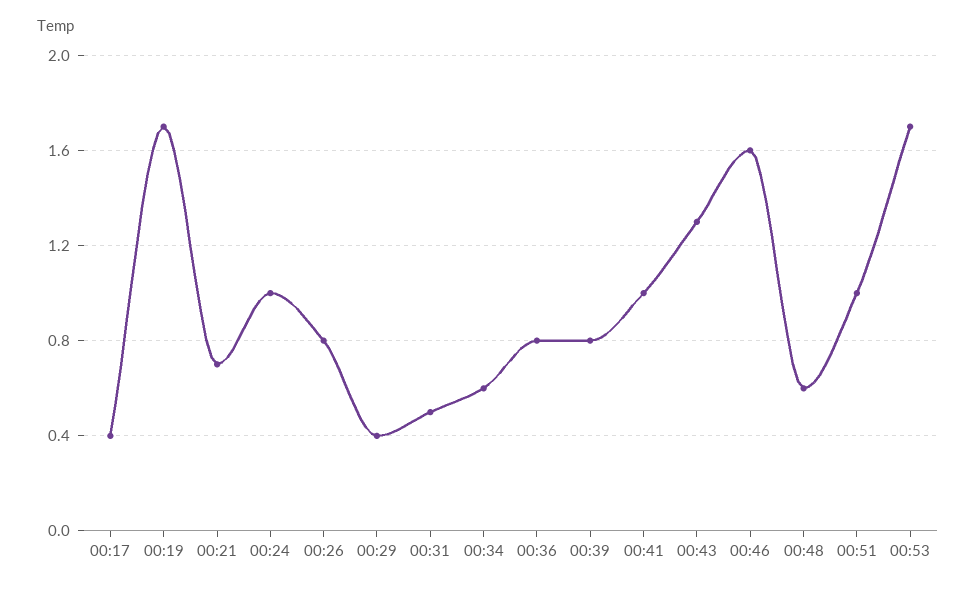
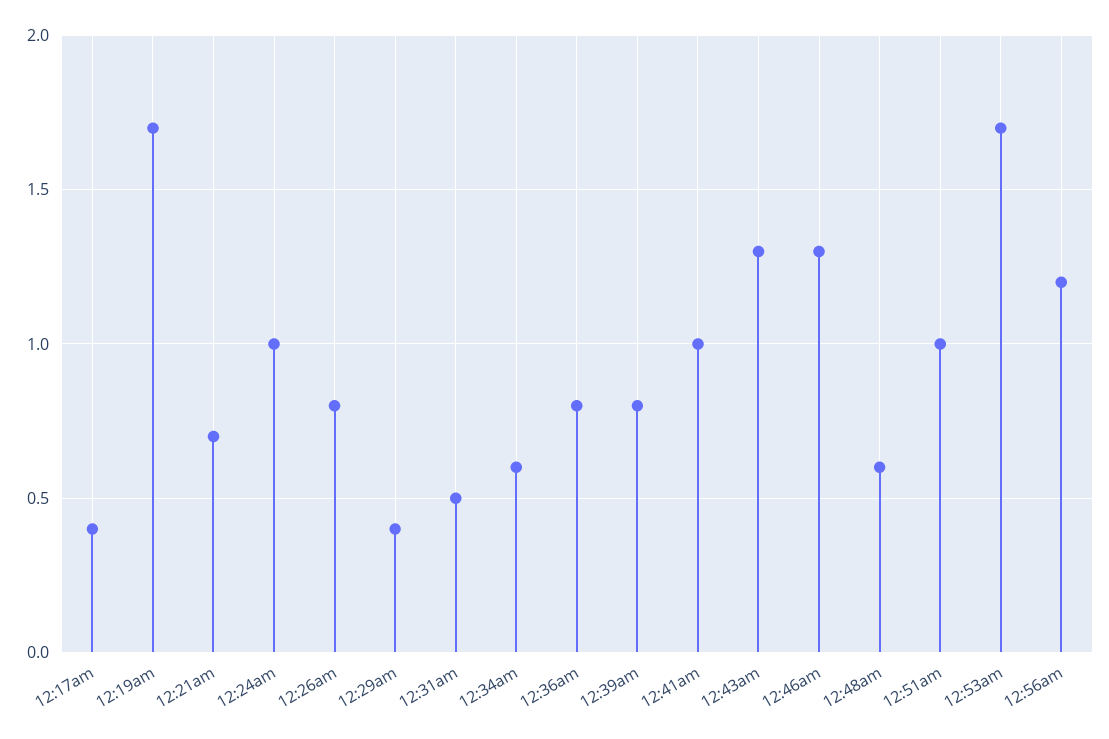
00:46: 1.6 -> 1.3
12:56am: none -> 1.2

